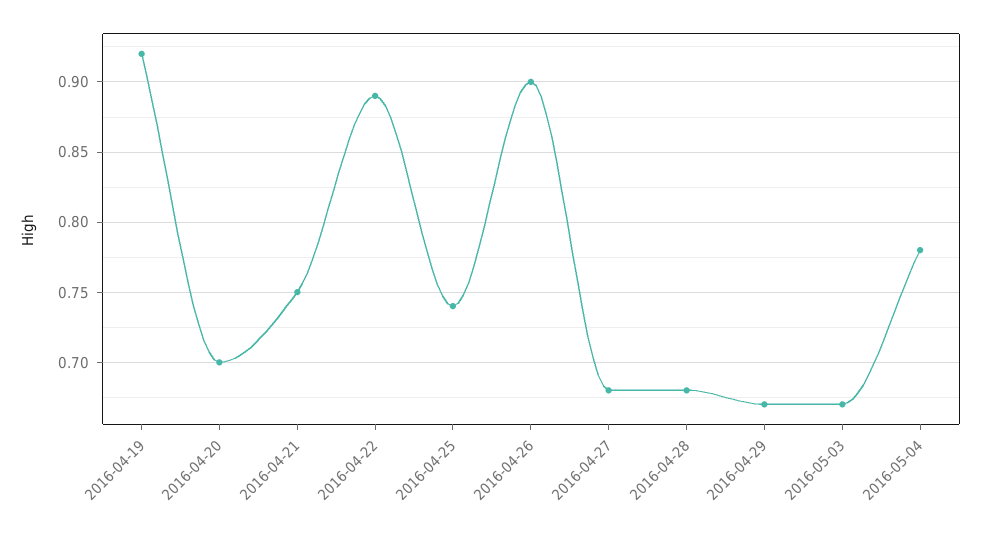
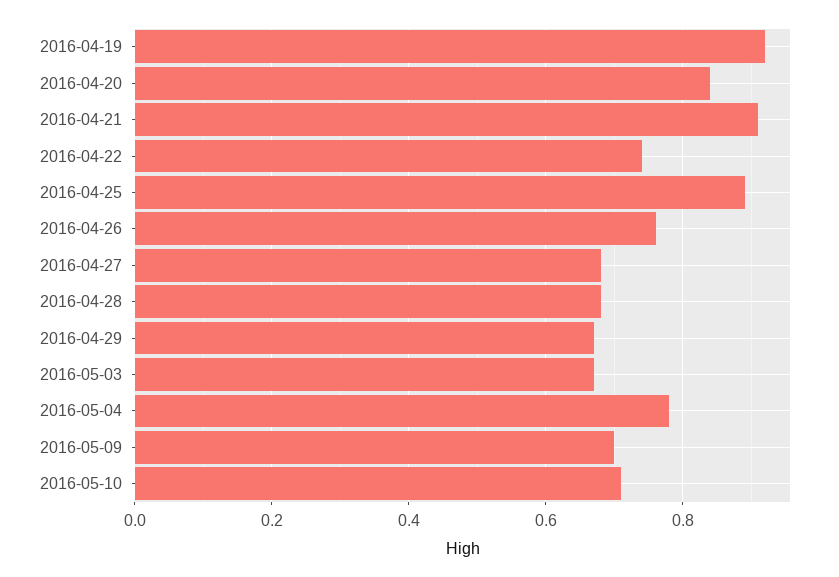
2016-04-20: 0.7 -> 0.85
2016-04-21: 0.75 -> 0.9
2016-04-22: 0.89 -> 0.75
2016-04-25: 0.74 -> 0.9
2016-04-26: 0.9 -> 0.75
2016-05-09: none -> 0.7
2016-05-10: none -> 0.7

